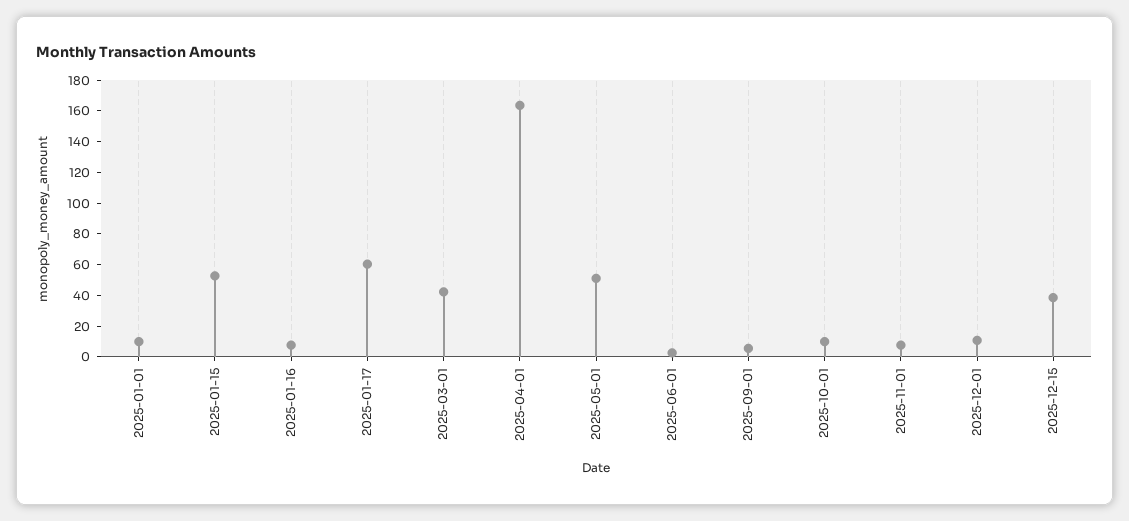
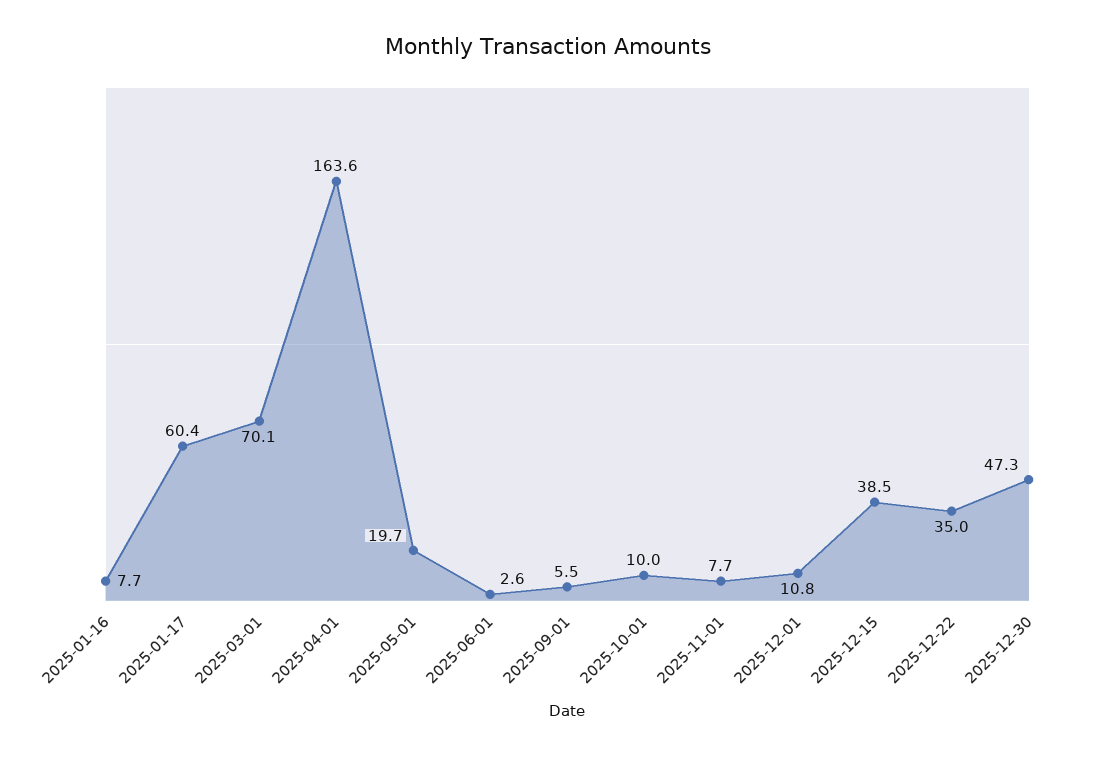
2025-01-01: 10 -> none
2025-01-15: 50 -> none
2025-03-01: 40 -> 70.1
2025-05-01: 50 -> 19.7
2025-12-22: none -> 35
2025-12-30: none -> 47.3

